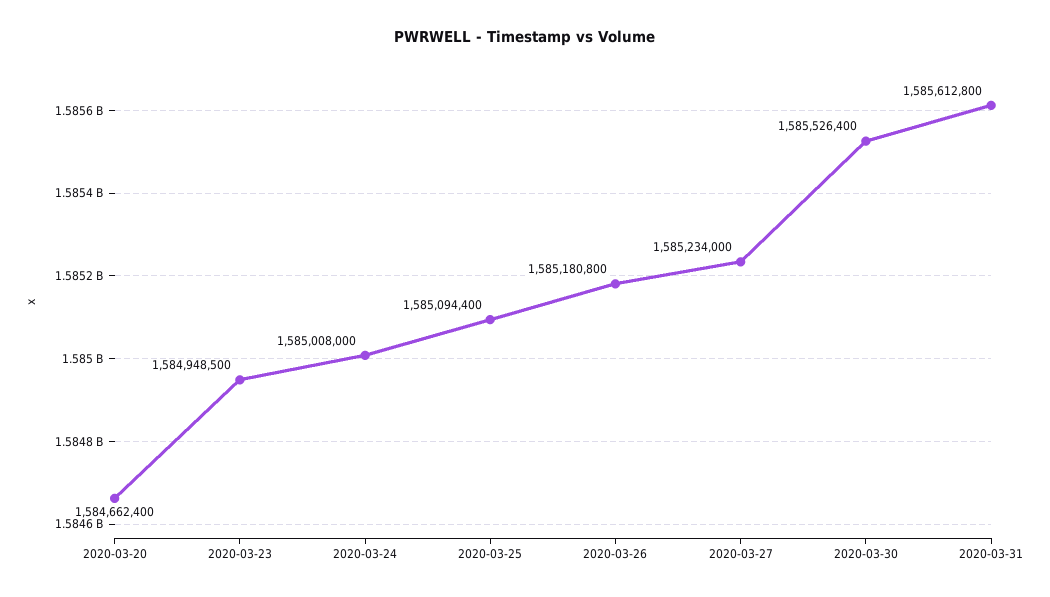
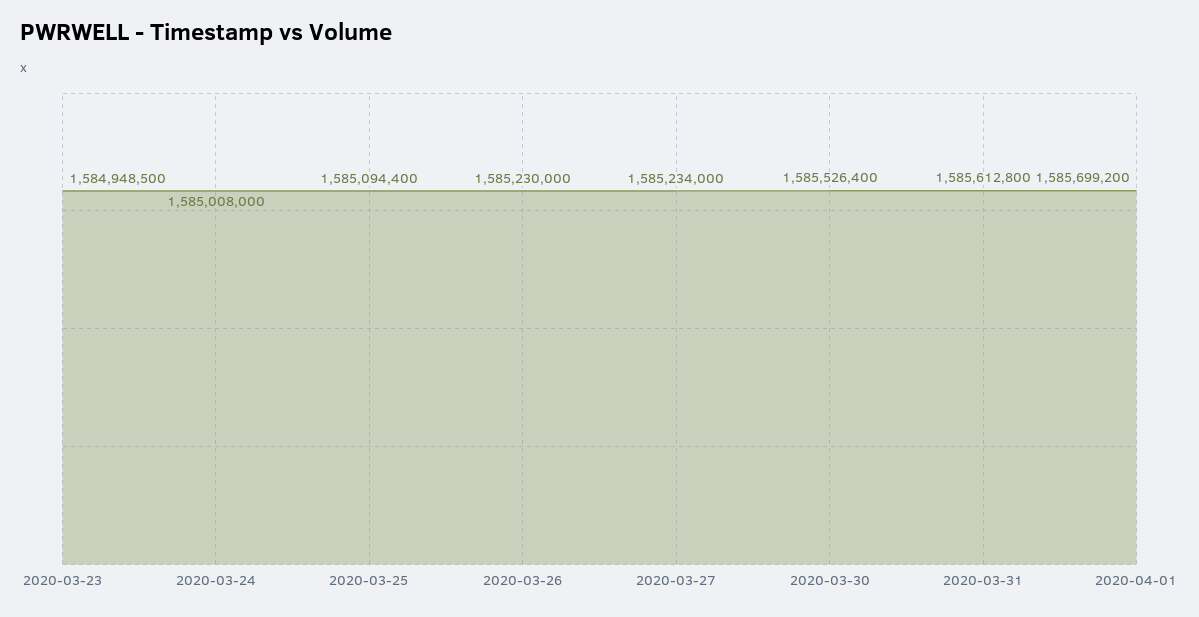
2020-03-20: 1584662400 -> none
2020-03-26: 1585180800 -> 1585230000
2020-04-01: none -> 1585699200

